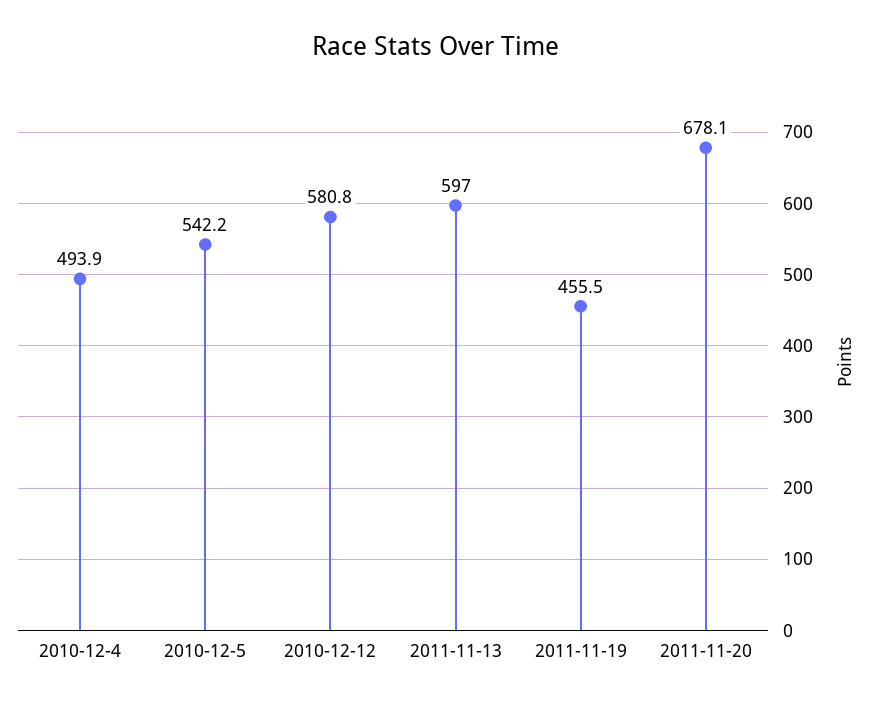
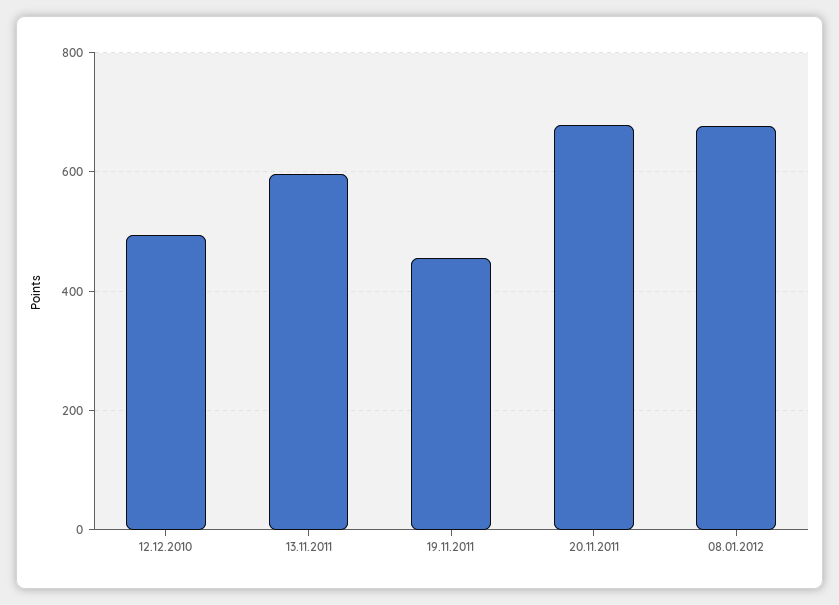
2010-12-4: 493.9 -> none
2010-12-5: 542.2 -> none
2010-12-12: 580.8 -> 500
08.01.2012: none -> 680

